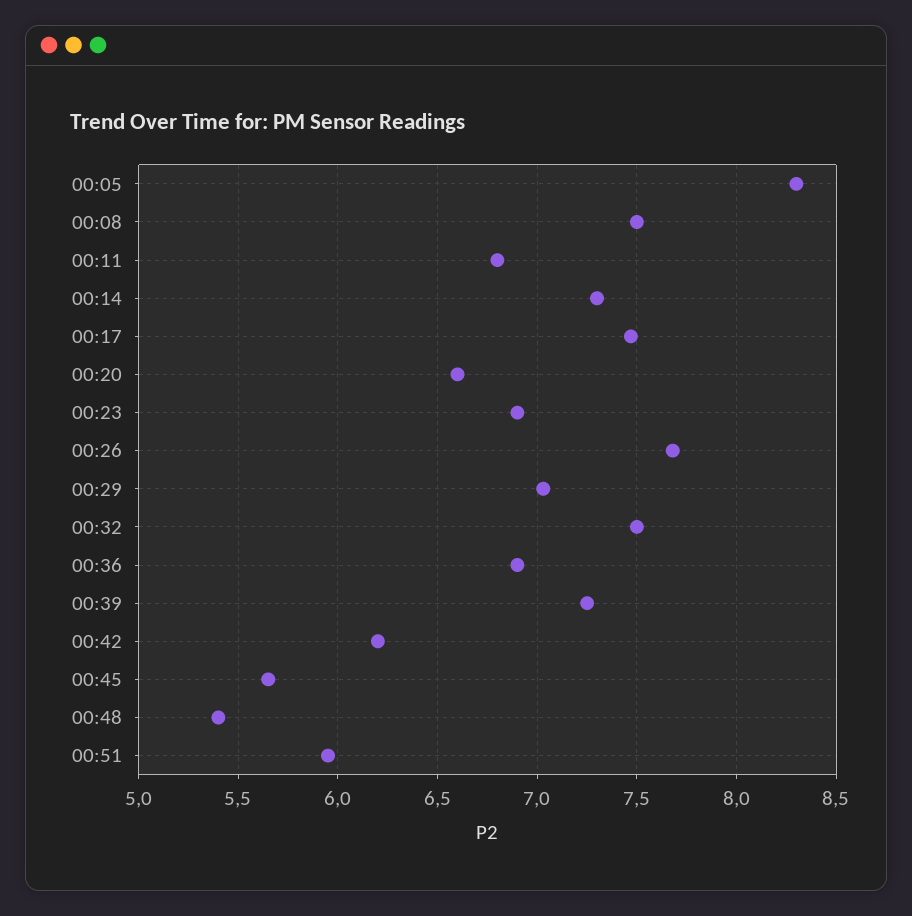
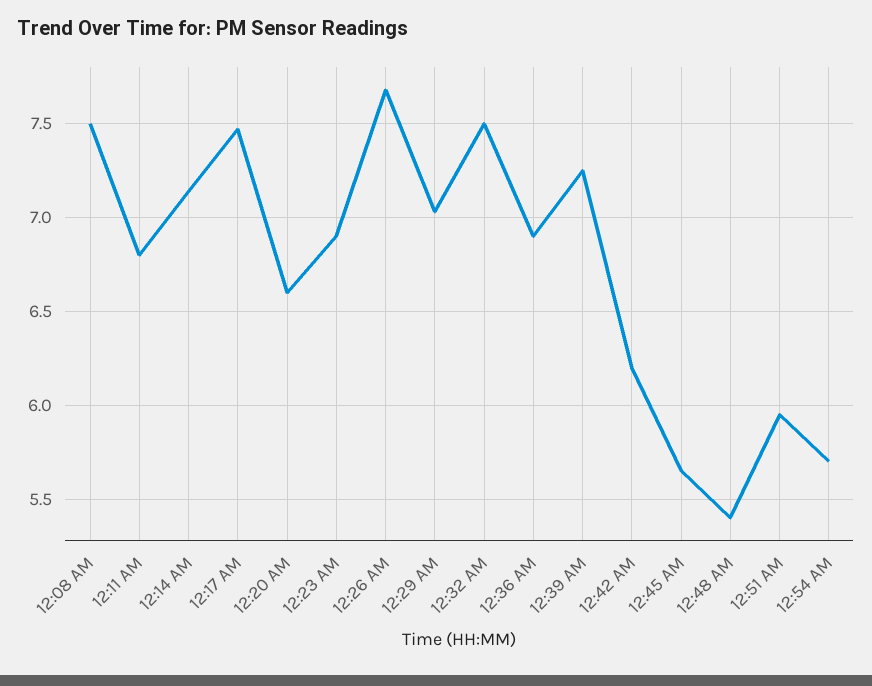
00:05: 8.3 -> none
00:14: 7.3 -> 7.15
12:54 AM: none -> 5.7

